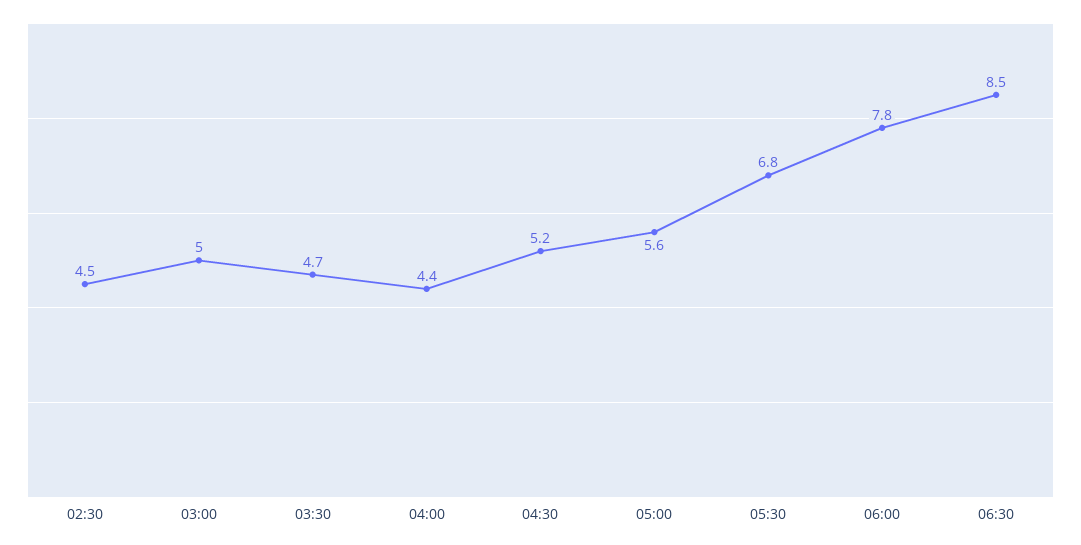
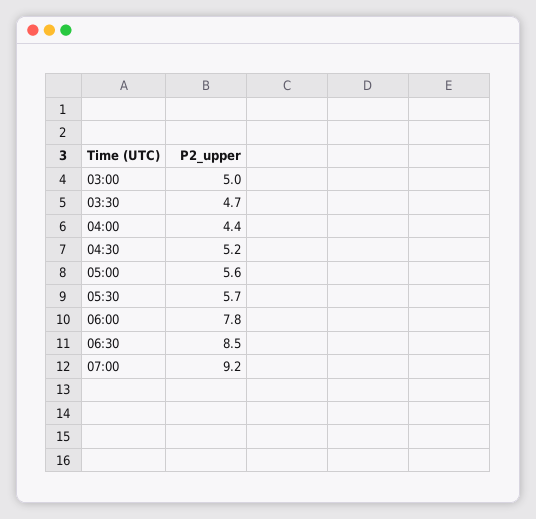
02:30: 4.5 -> none
05:30: 6.8 -> 5.7
07:00: none -> 9.2

